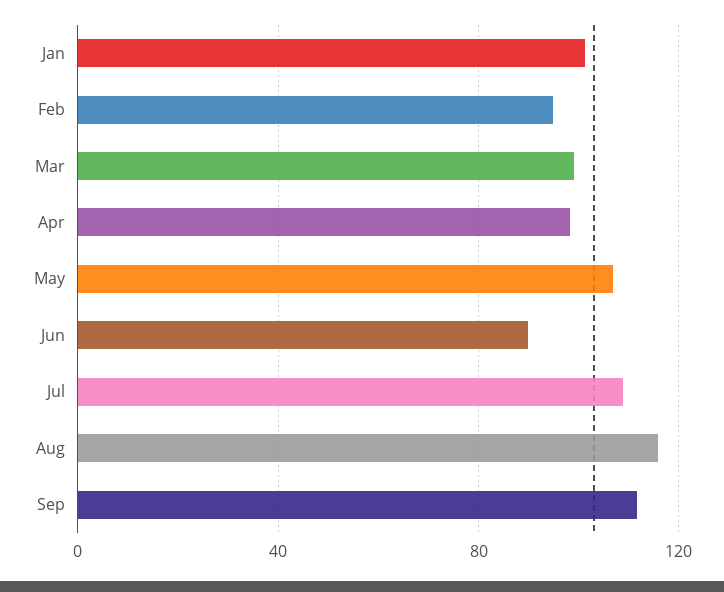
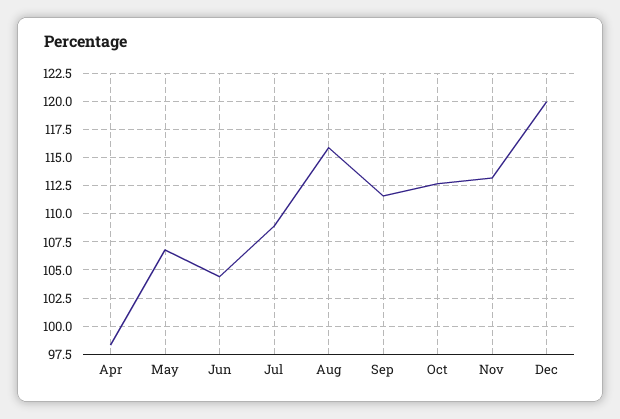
Jan: 100 -> none
Feb: 95 -> none
Mar: 100 -> none
Jun: 90 -> 105
Oct: none -> 112.5
Nov: none -> 112.5
Dec: none -> 120

